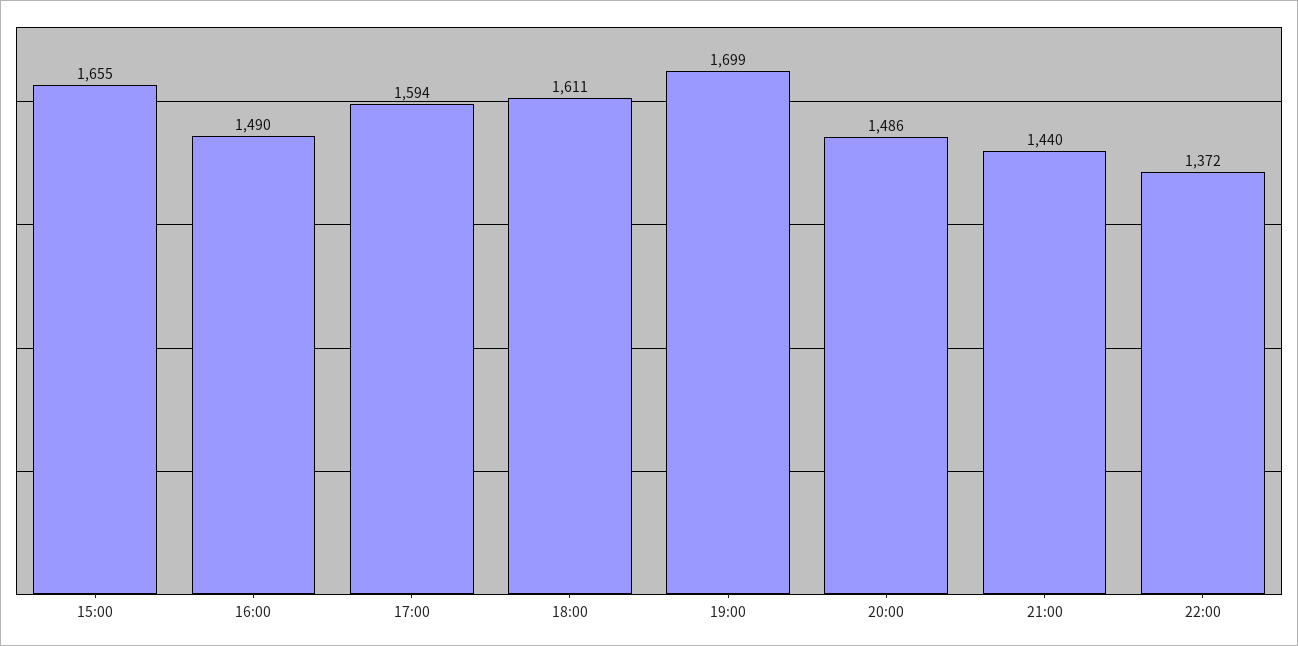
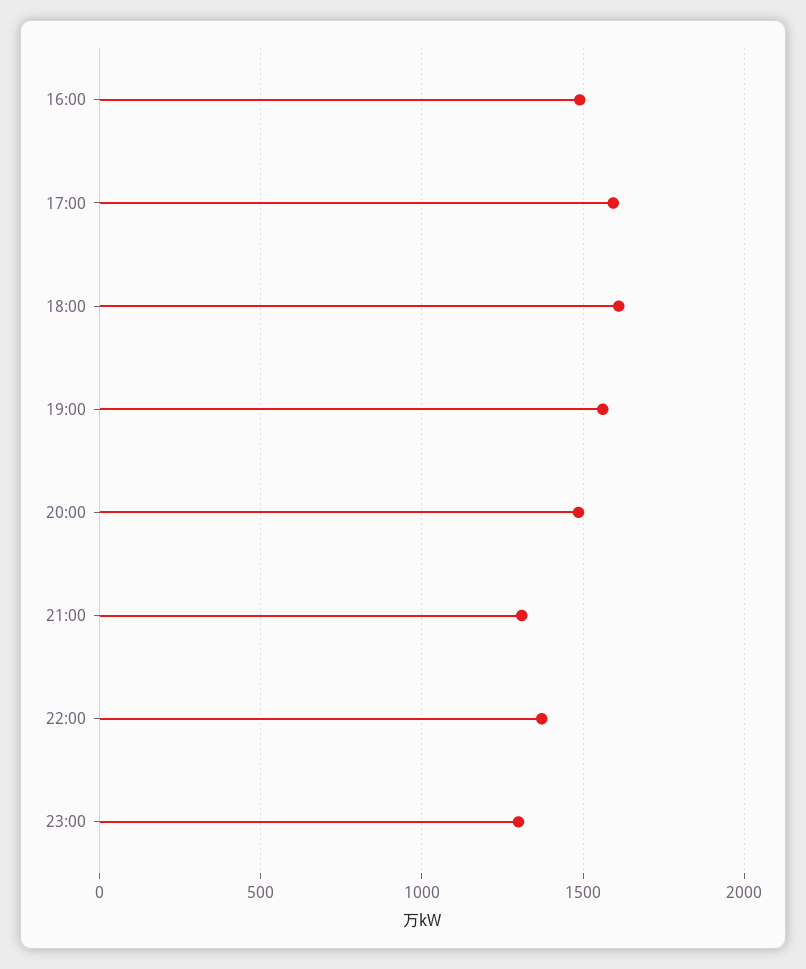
15:00: 1655 -> none
19:00: 1699 -> 1550
21:00: 1440 -> 1300
23:00: none -> 1300

